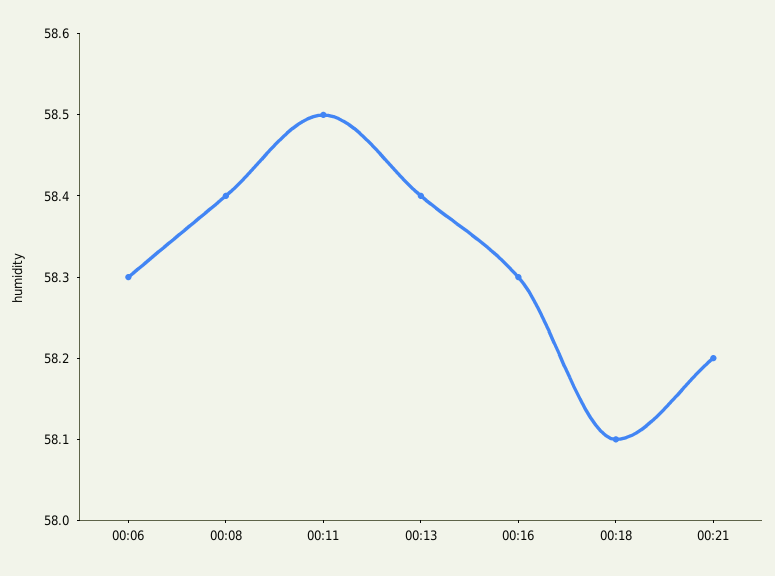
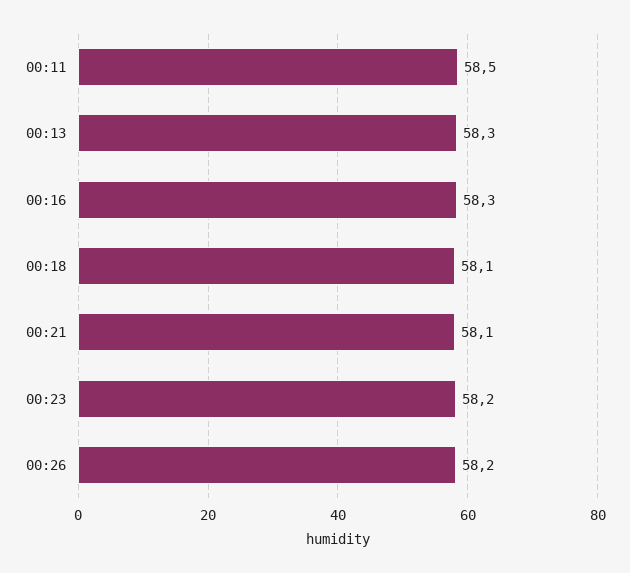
00:06: 58.3 -> none
00:08: 58.4 -> none
00:13: 58.4 -> 58.3
00:21: 58.2 -> 58.1
00:23: none -> 58.2
00:26: none -> 58.2

